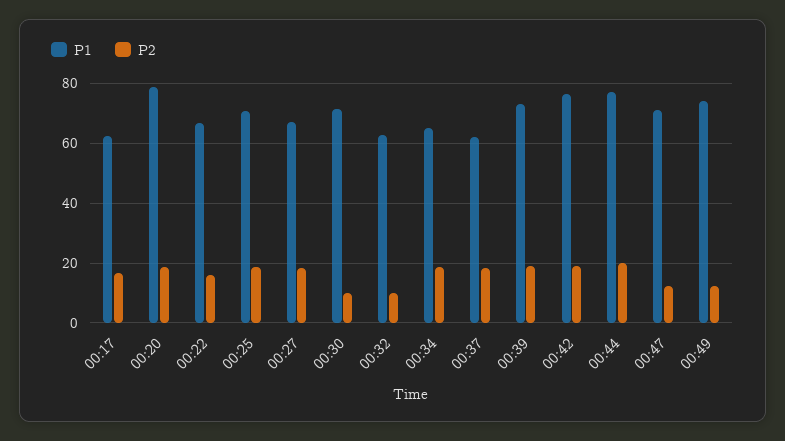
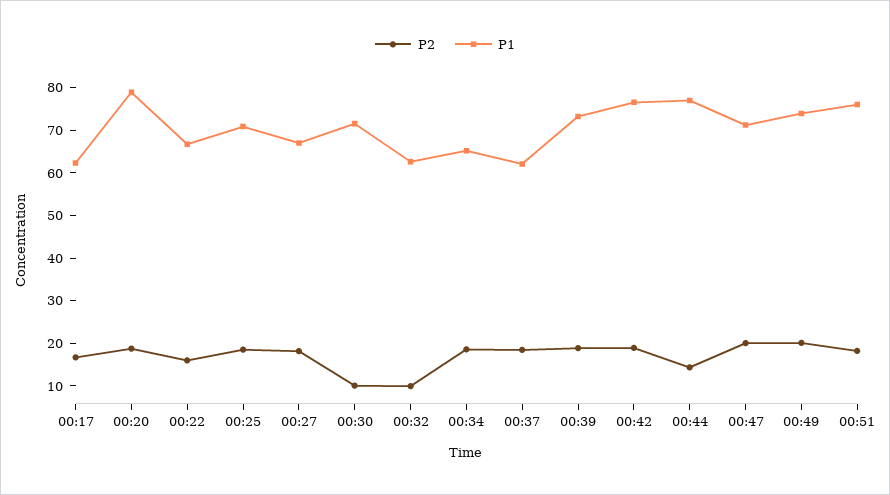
P2, 00:44: 20 -> 14
P2, 00:47: 12.5 -> 20
P2, 00:49: 12.5 -> 20
P2, 00:51: none -> 18
P1, 00:51: none -> 76

